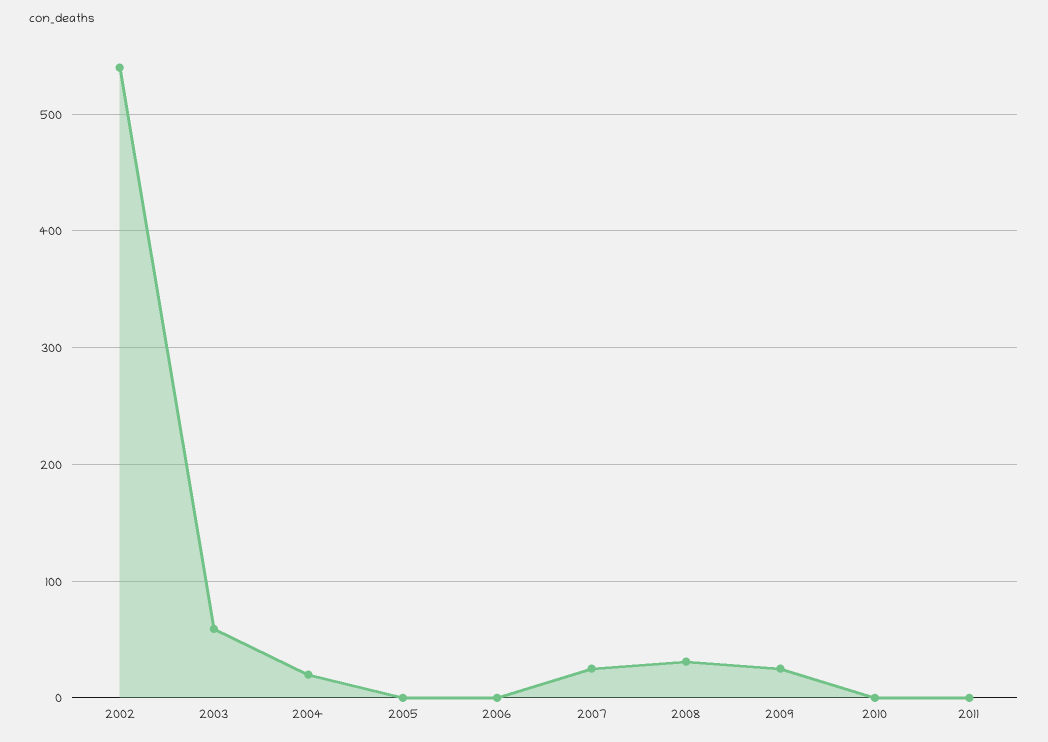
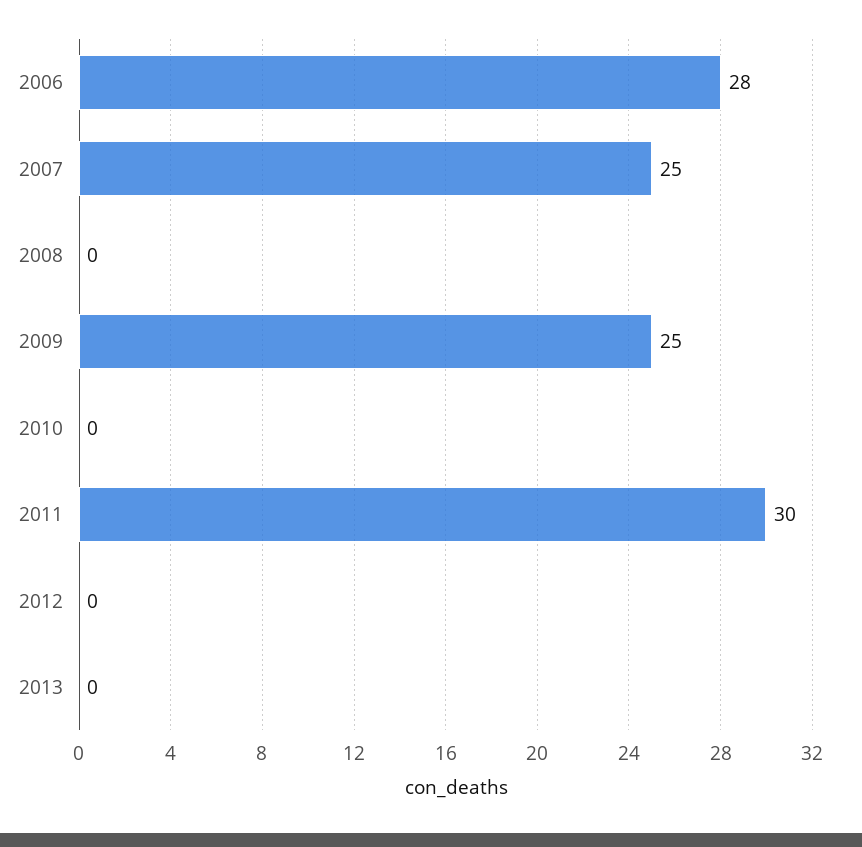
2002: 540 -> none
2003: 60 -> none
2004: 20 -> none
2005: 0 -> none
2006: 0 -> 28
2008: 30 -> 0
2011: 0 -> 30
2012: none -> 0
2013: none -> 0

